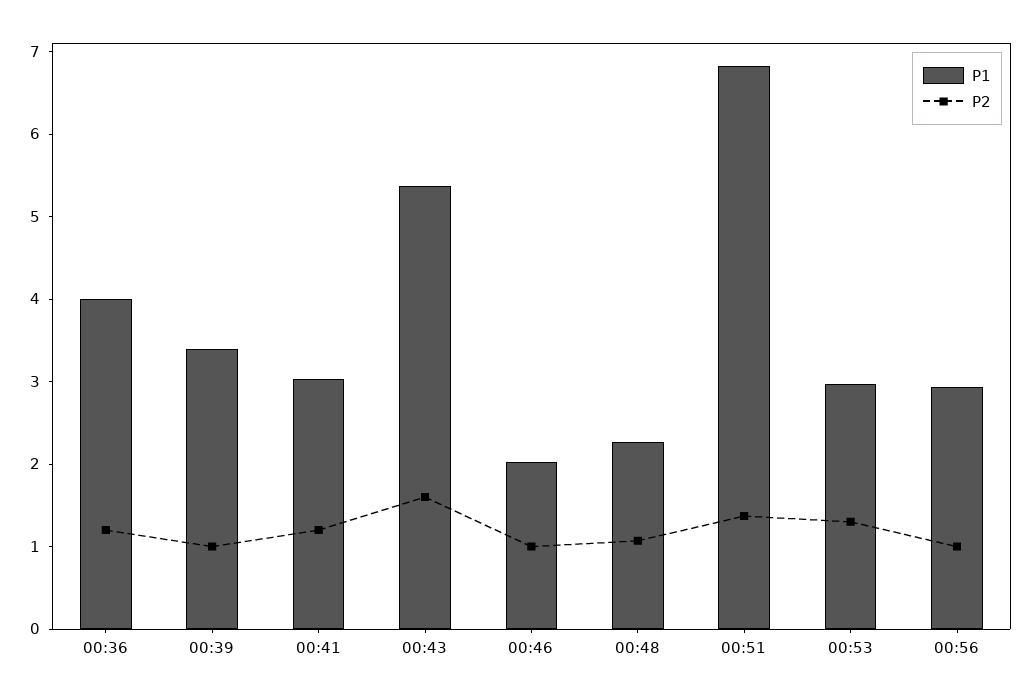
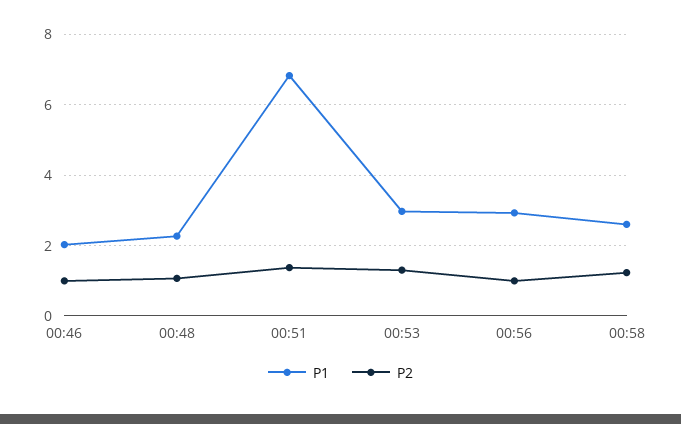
P1, 00:36: 4 -> none
P2, 00:36: 1.2 -> none
P1, 00:39: 3.4 -> none
P2, 00:39: 1 -> none
P1, 00:41: 3 -> none
P2, 00:41: 1.2 -> none
P1, 00:43: 5.4 -> none
P2, 00:43: 1.6 -> none
P1, 00:58: none -> 2.6
P2, 00:58: none -> 1.2

